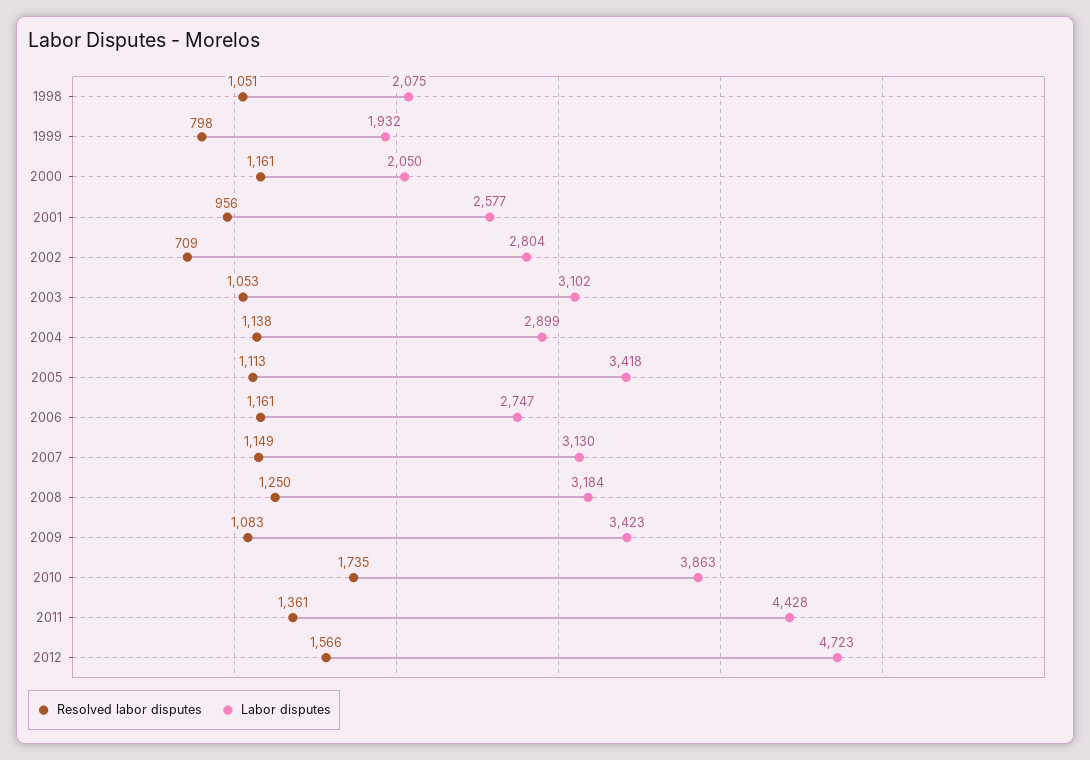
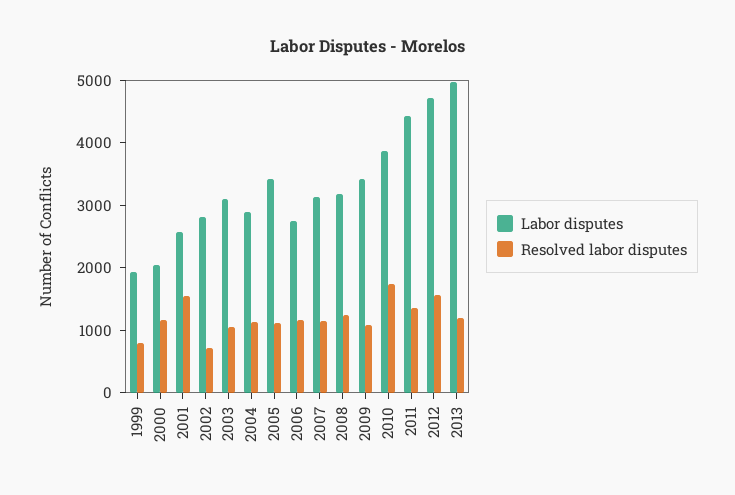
Resolved labor disputes, 1998: 1051 -> none
Labor disputes, 1998: 2075 -> none
Resolved labor disputes, 2001: 956 -> 1600
Labor disputes, 2013: none -> 5000
Resolved labor disputes, 2013: none -> 1200

